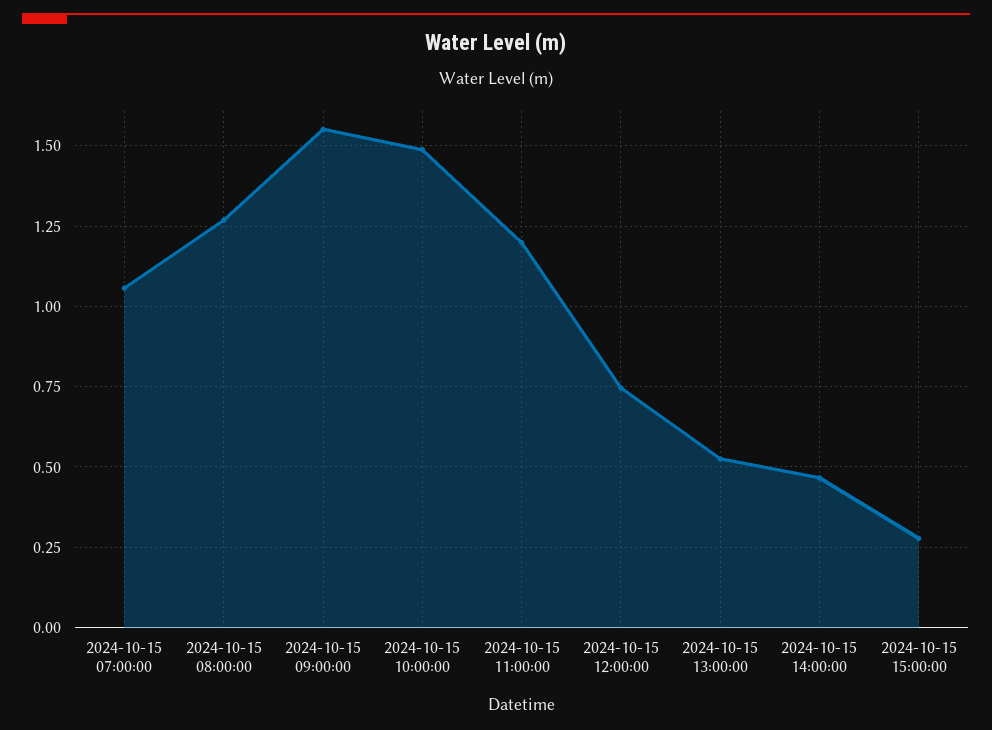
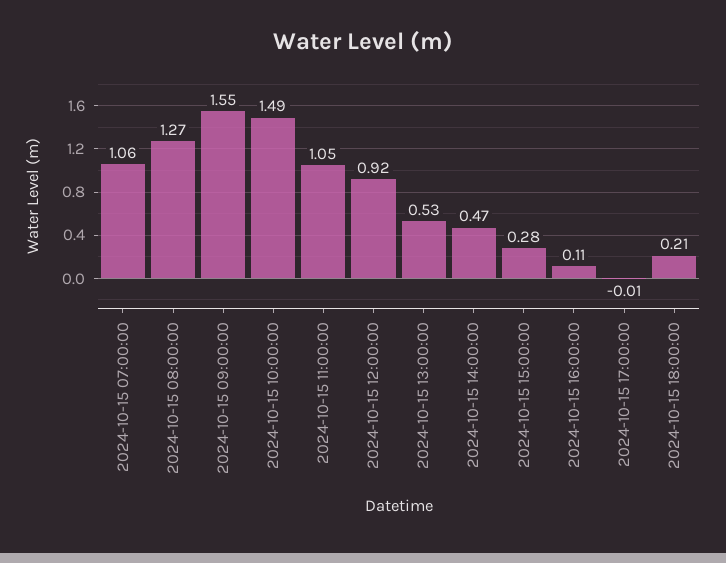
2024-10-15 11:00:00: 1.2 -> 1.05
2024-10-15 12:00:00: 0.75 -> 0.92
2024-10-15 16:00:00: none -> 0.11
2024-10-15 17:00:00: none -> -0.01
2024-10-15 18:00:00: none -> 0.21

